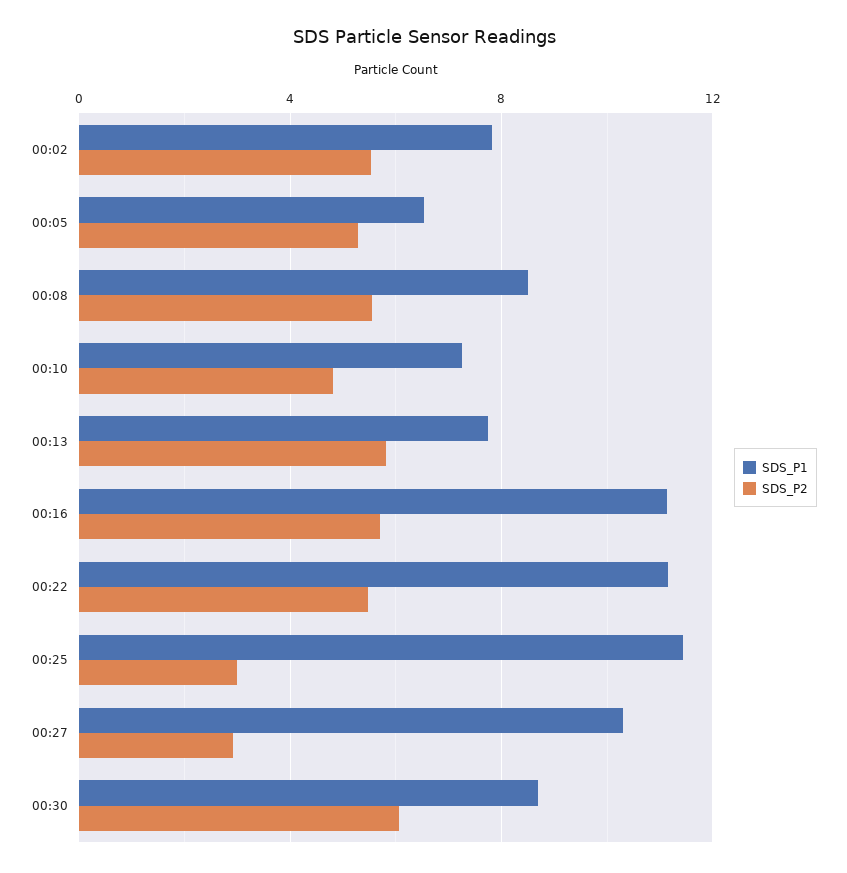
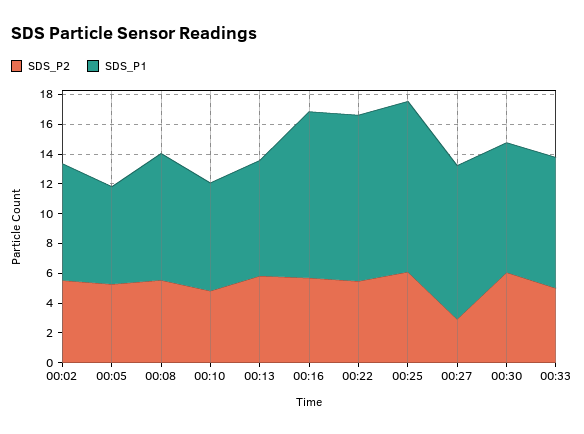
SDS_P2, 00:25: 3 -> 6
SDS_P2, 00:33: none -> 5
SDS_P1, 00:33: none -> 9

